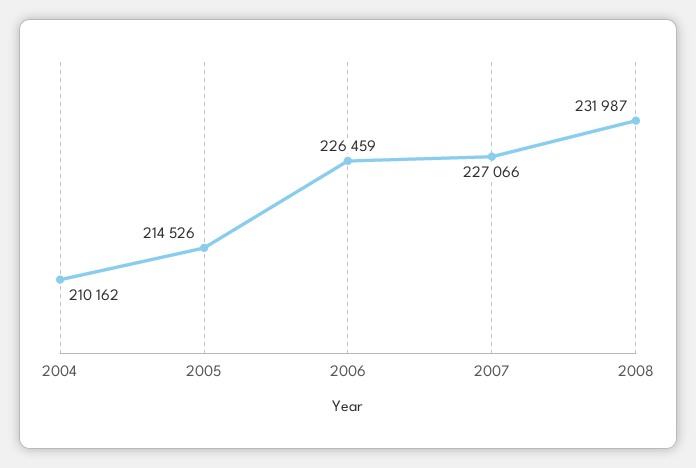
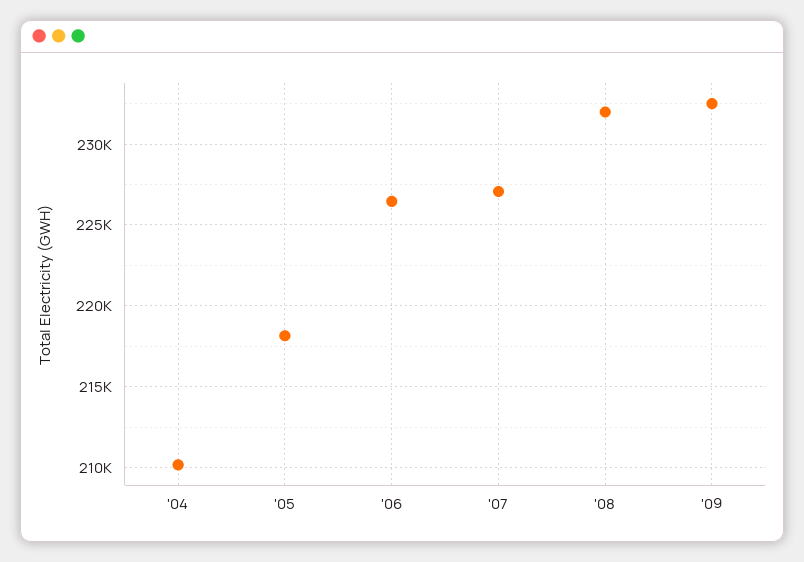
2005: 214526 -> 218000
'09: none -> 232500

